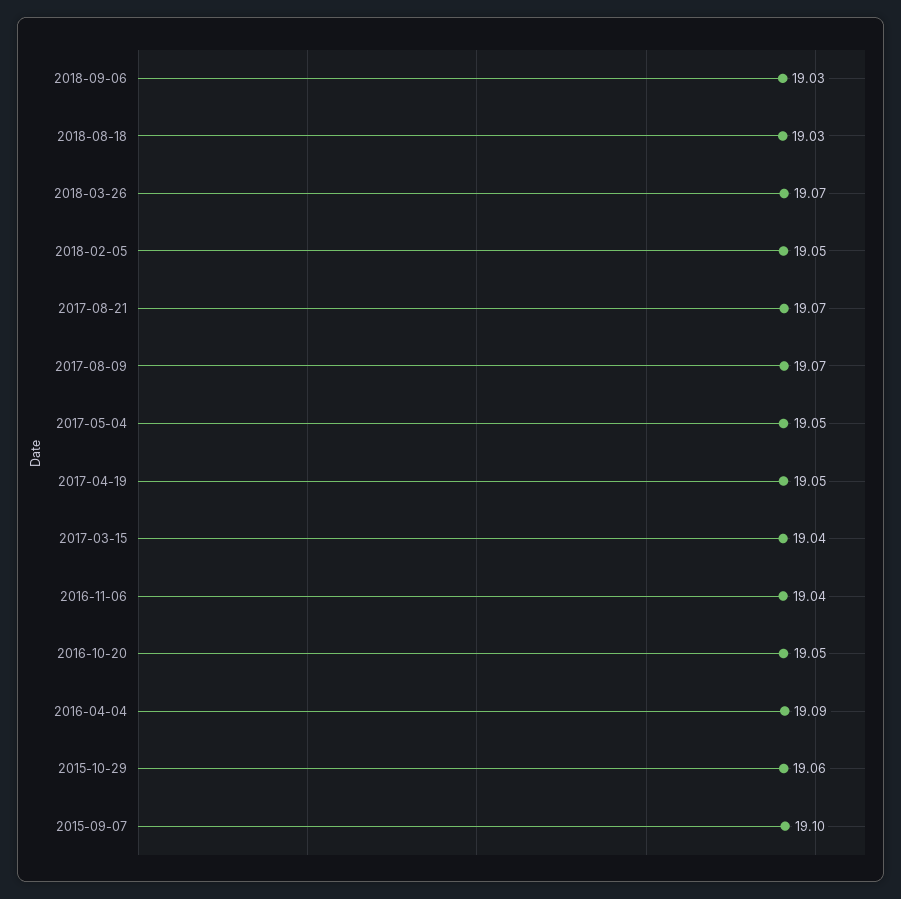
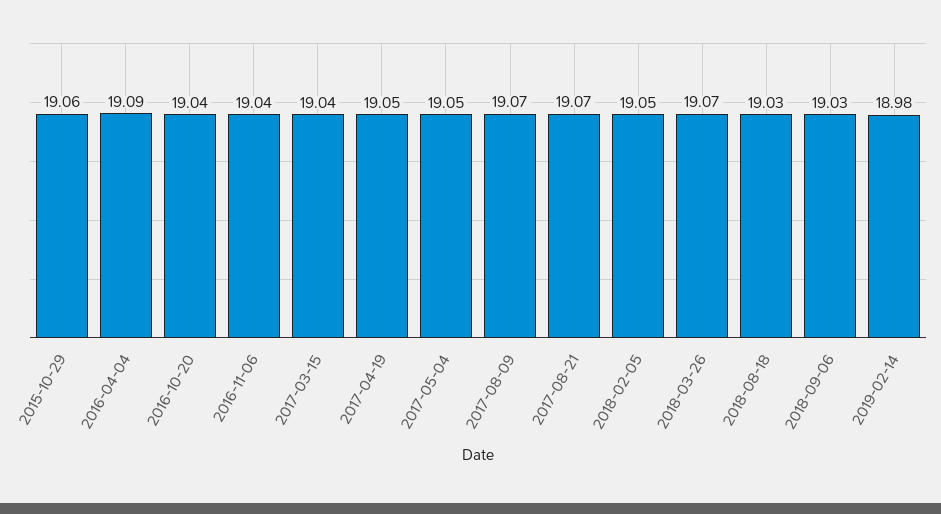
2016-10-20: 19.05 -> 19.04
2015-09-07: 19.1 -> none
2019-02-14: none -> 18.98

